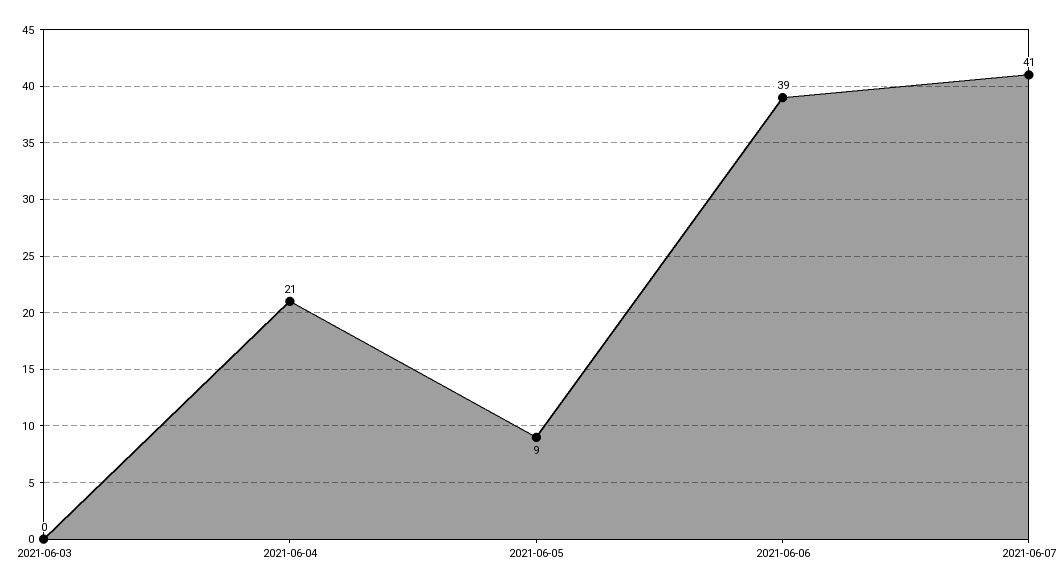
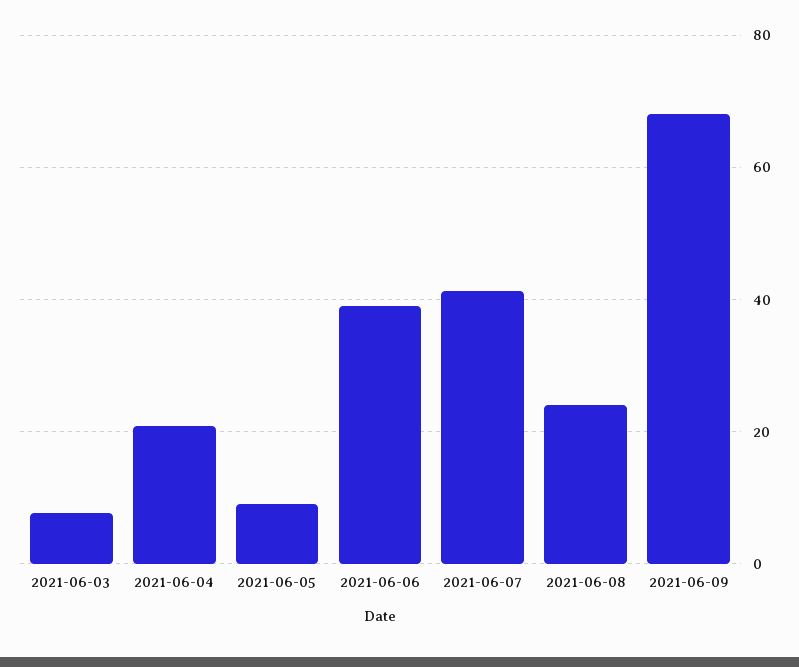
2021-06-03: 0 -> 8
2021-06-08: none -> 24
2021-06-09: none -> 68

